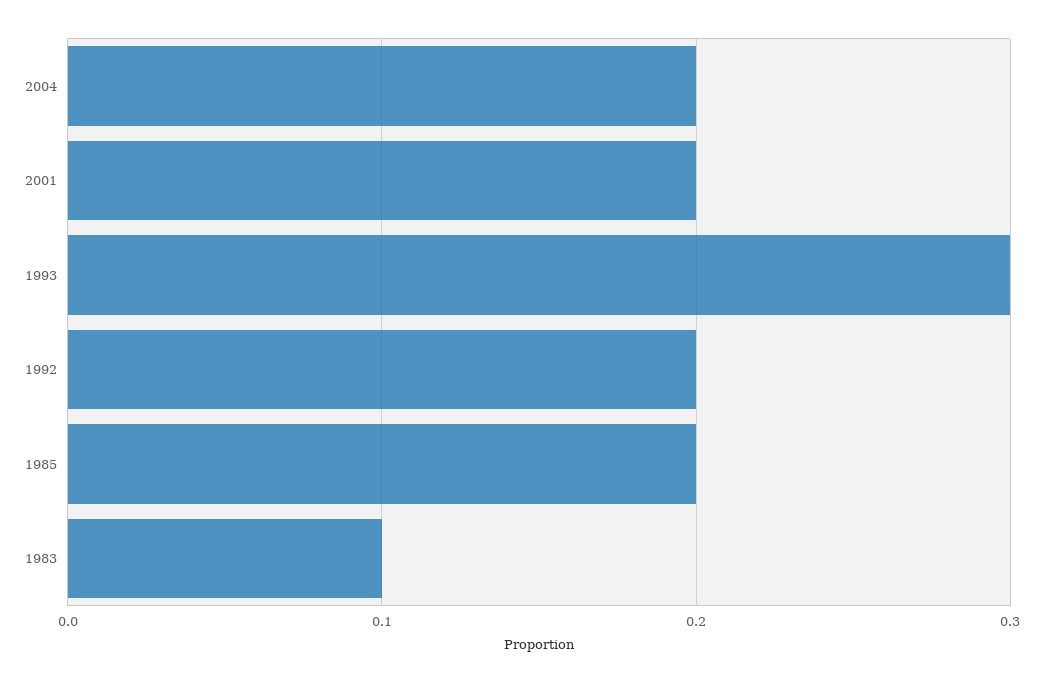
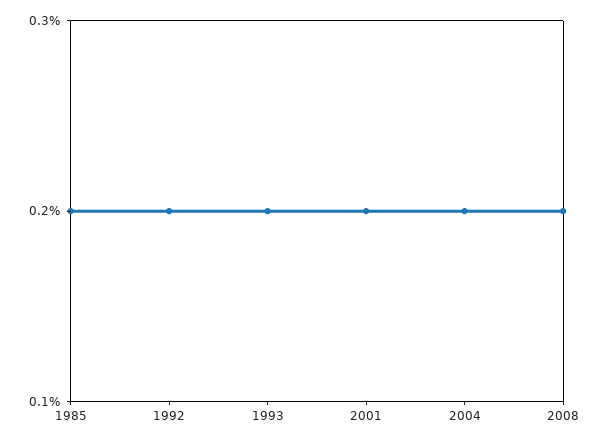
1993: 0.3 -> 0.2
1983: 0.1 -> none
2008: none -> 0.2

